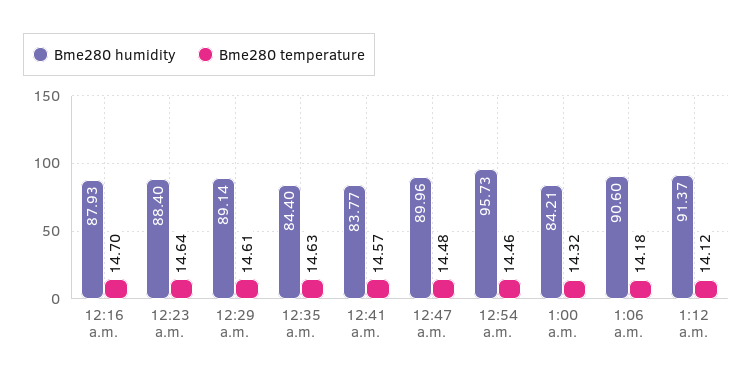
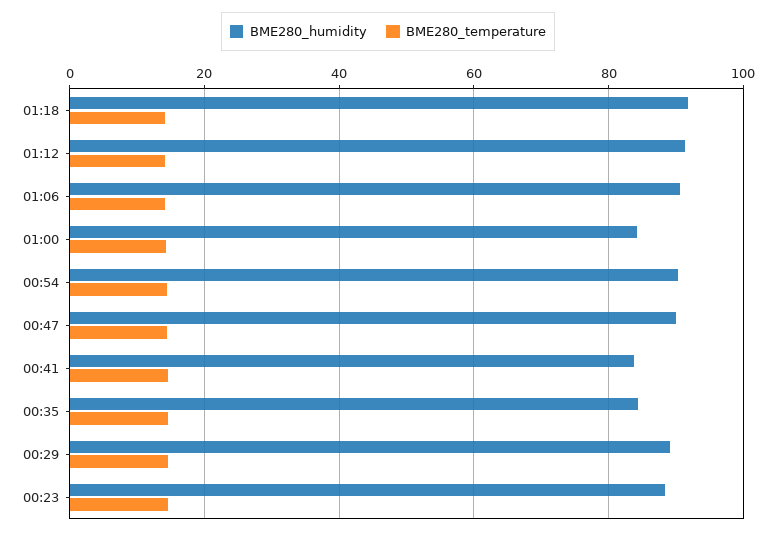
Bme280 humidity, 12:16 a.m.: 87.93 -> none
Bme280 temperature, 12:16 a.m.: 14.7 -> none
Bme280 humidity, 12:54 a.m.: 95.73 -> 90
Bme280 humidity, 01:18: none -> 92
Bme280 temperature, 01:18: none -> 14

